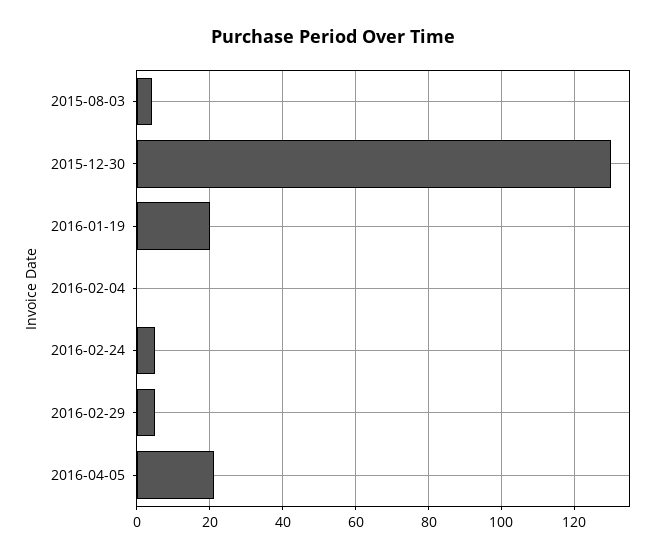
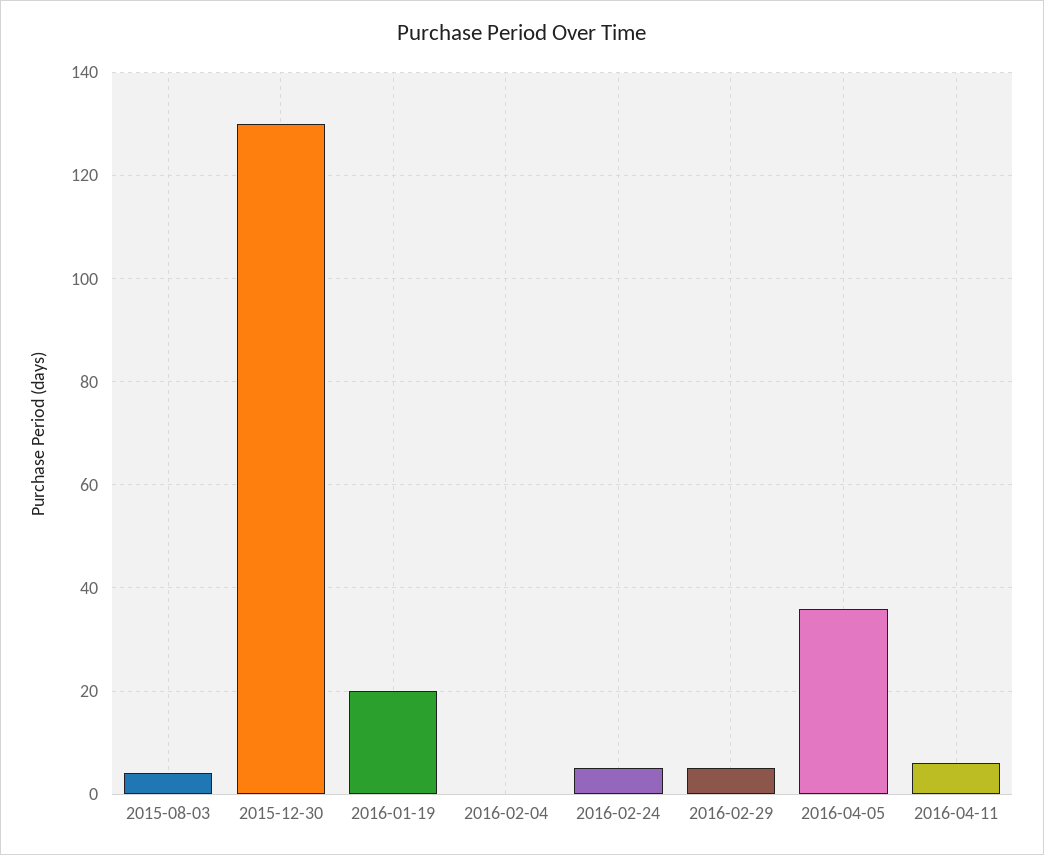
2016-04-05: 20 -> 35
2016-04-11: none -> 5

